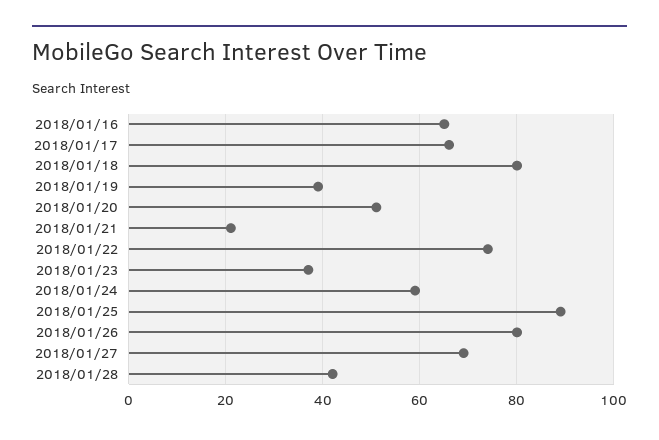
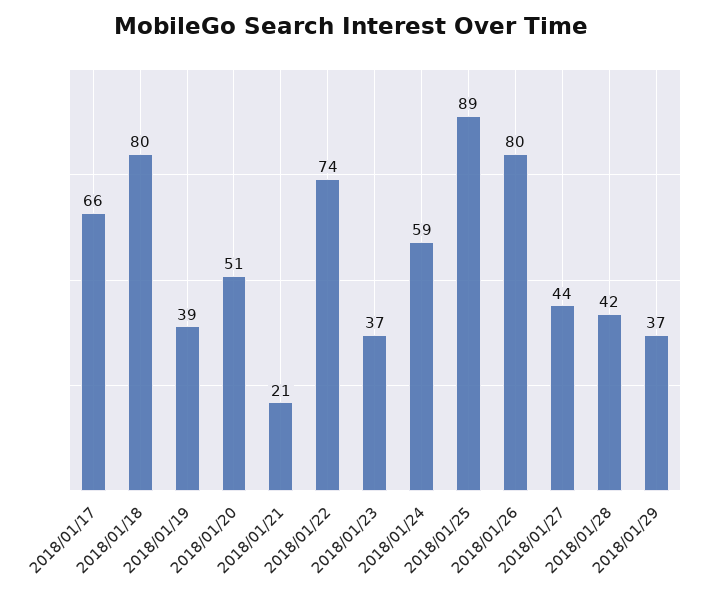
2018/01/16: 65 -> none
2018/01/27: 70 -> 44
2018/01/29: none -> 37

